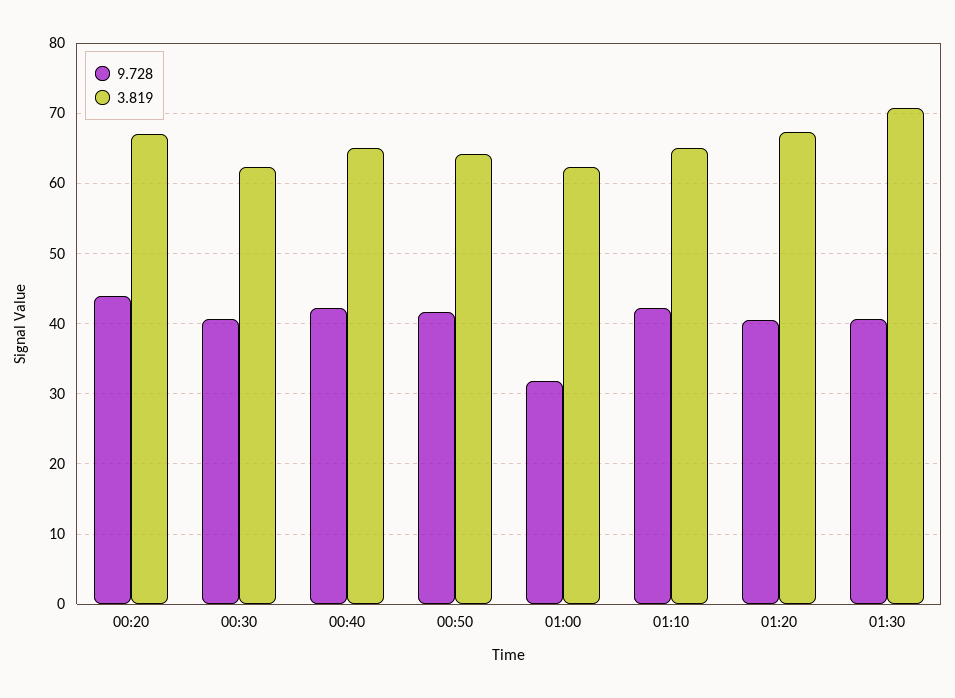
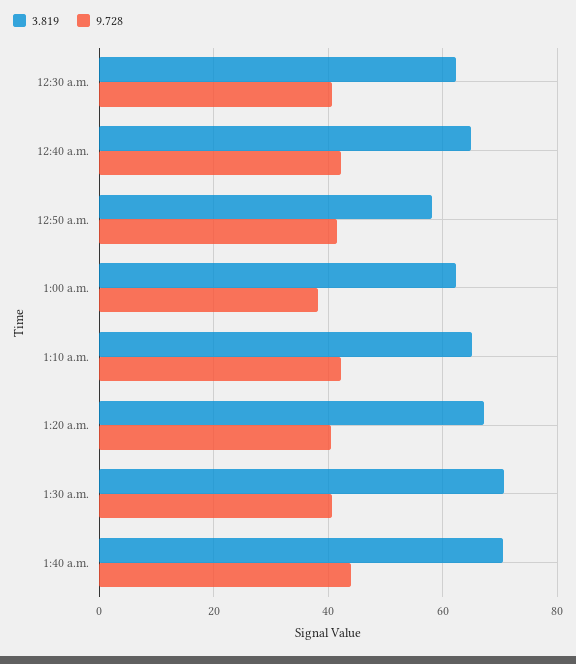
9.728, 00:20: 44 -> none
3.819, 00:20: 67 -> none
3.819, 00:50: 64 -> 58
9.728, 01:00: 32 -> 38
3.819, 1:40 a.m.: none -> 70
9.728, 1:40 a.m.: none -> 44

